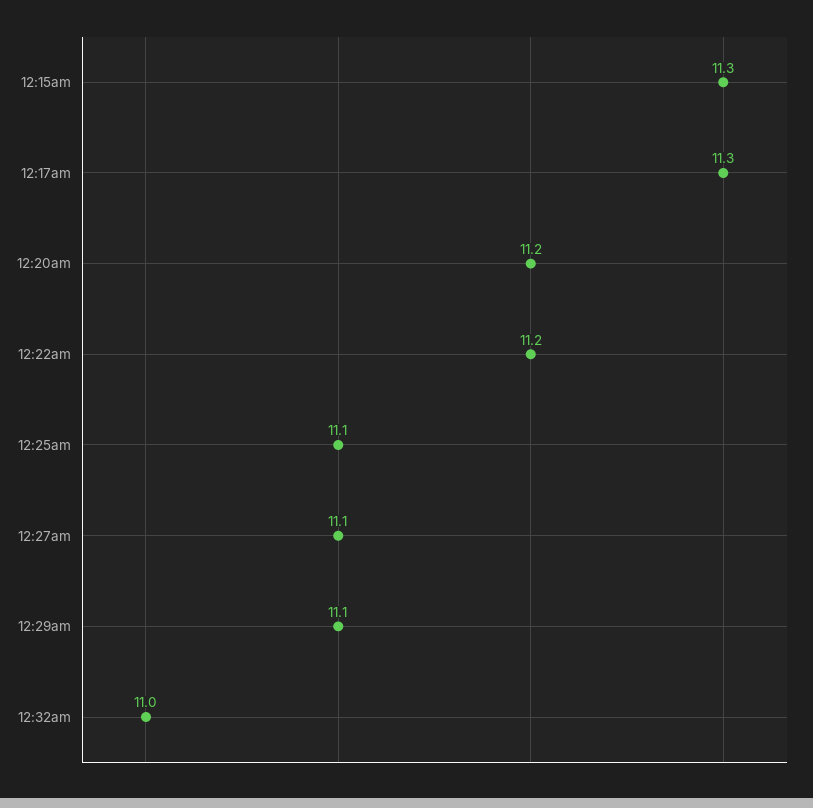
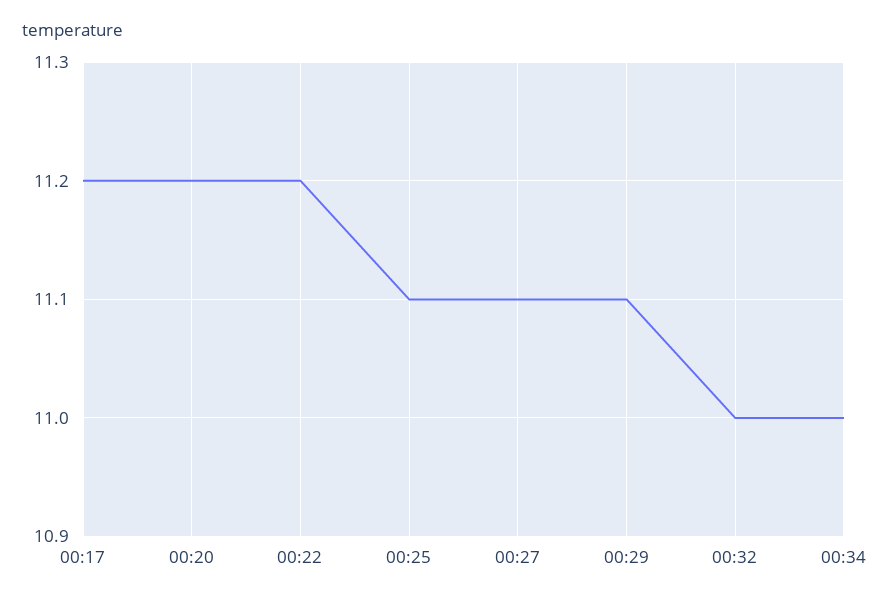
12:15am: 11.3 -> none
12:17am: 11.3 -> 11.2
00:34: none -> 11

